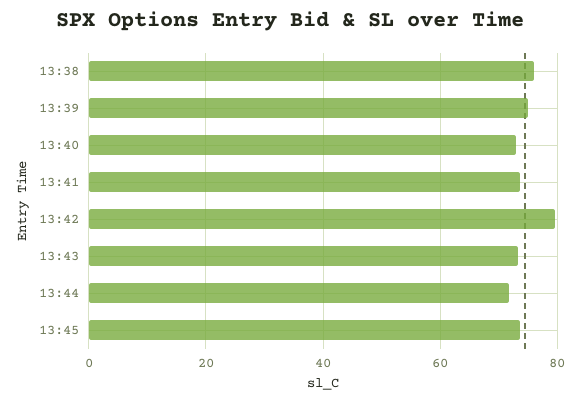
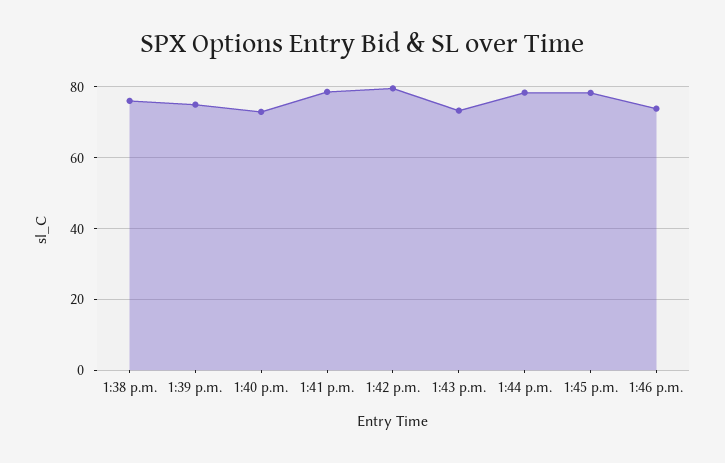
13:41: 74 -> 78
13:44: 72 -> 78
13:45: 74 -> 78
1:46 p.m.: none -> 74

